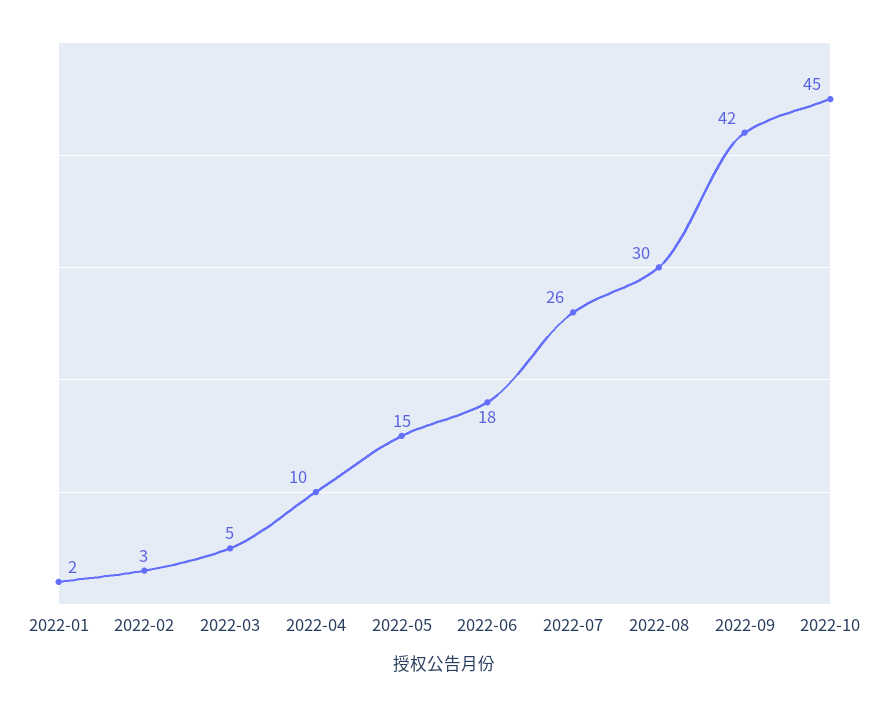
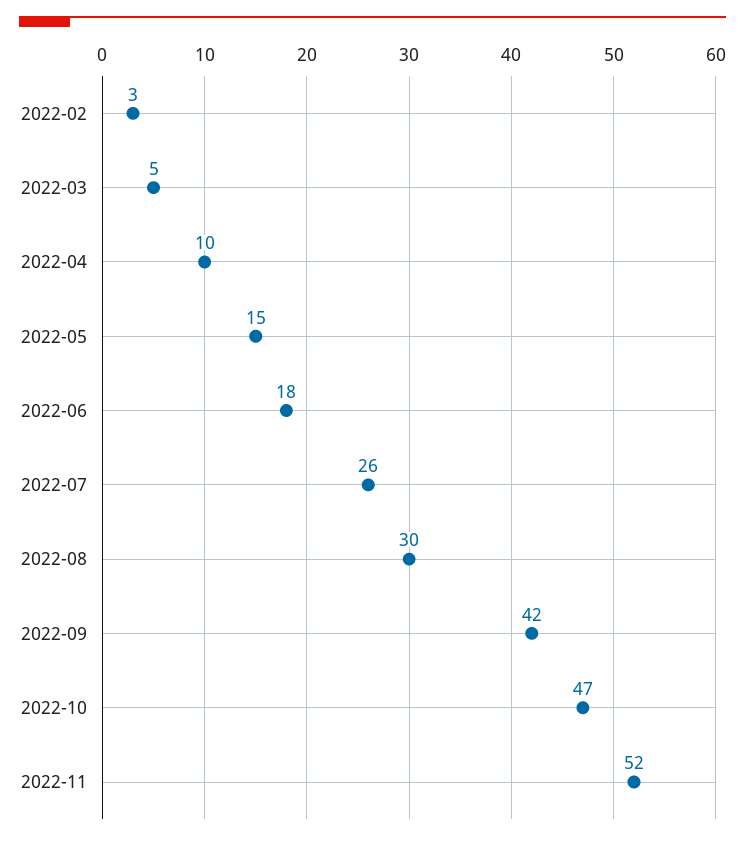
2022-01: 2 -> none
2022-10: 45 -> 47
2022-11: none -> 52

